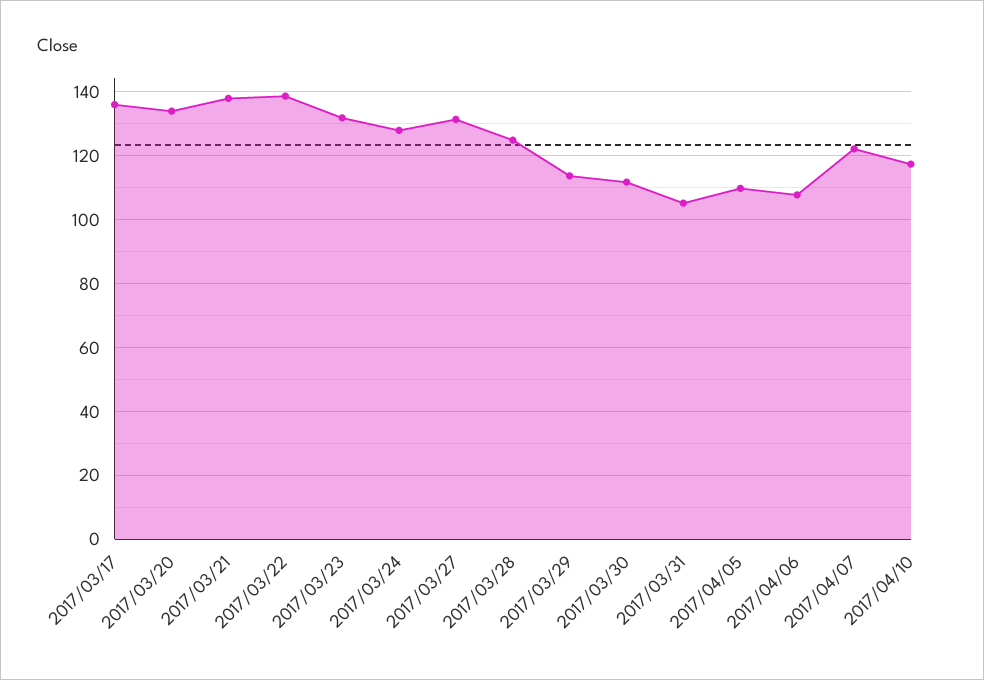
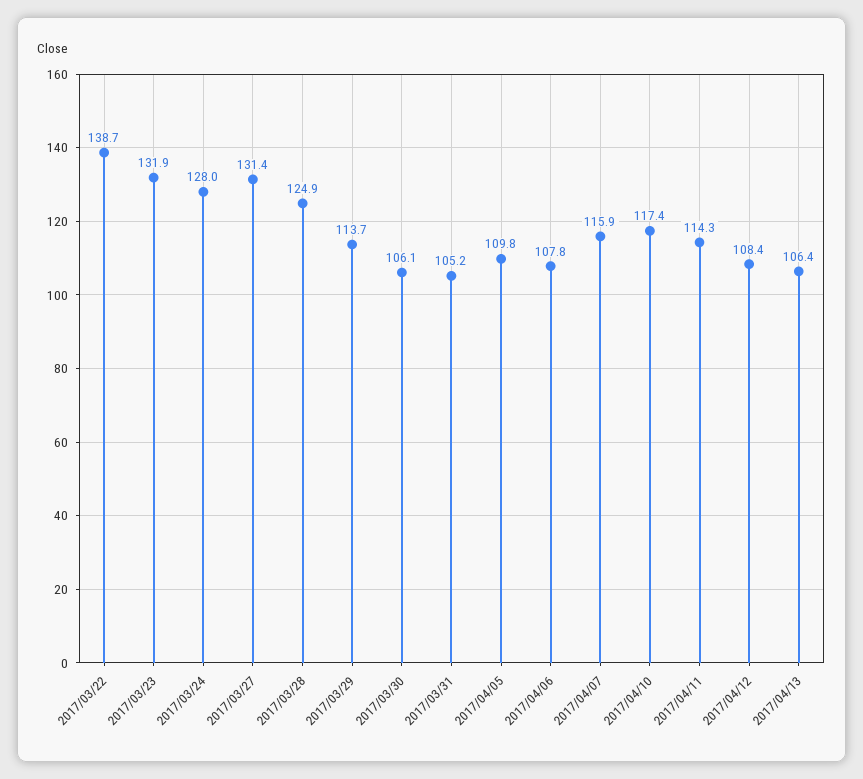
2017/03/17: 136 -> none
2017/03/20: 134 -> none
2017/03/21: 138 -> none
2017/03/30: 112 -> 106.1
2017/04/07: 122 -> 115.9
2017/04/11: none -> 114.3
2017/04/12: none -> 108.4
2017/04/13: none -> 106.4

